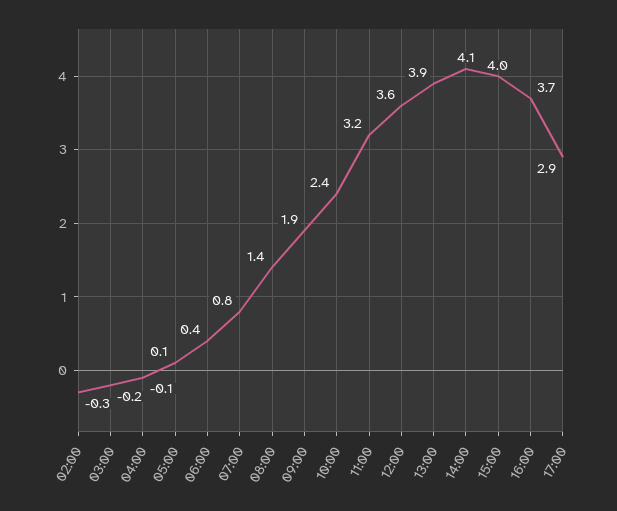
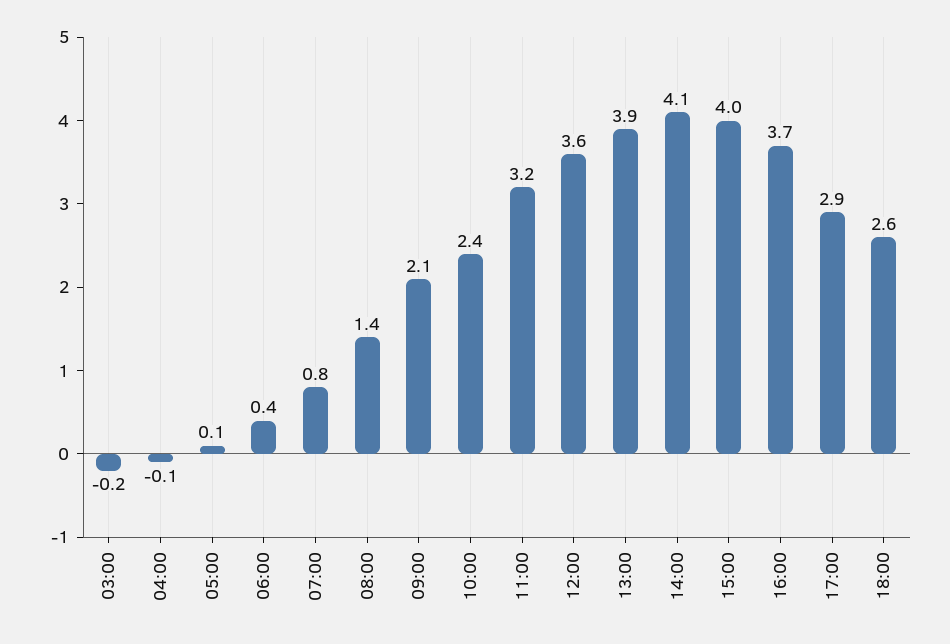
02:00: -0.3 -> none
09:00: 1.9 -> 2.1
18:00: none -> 2.6

